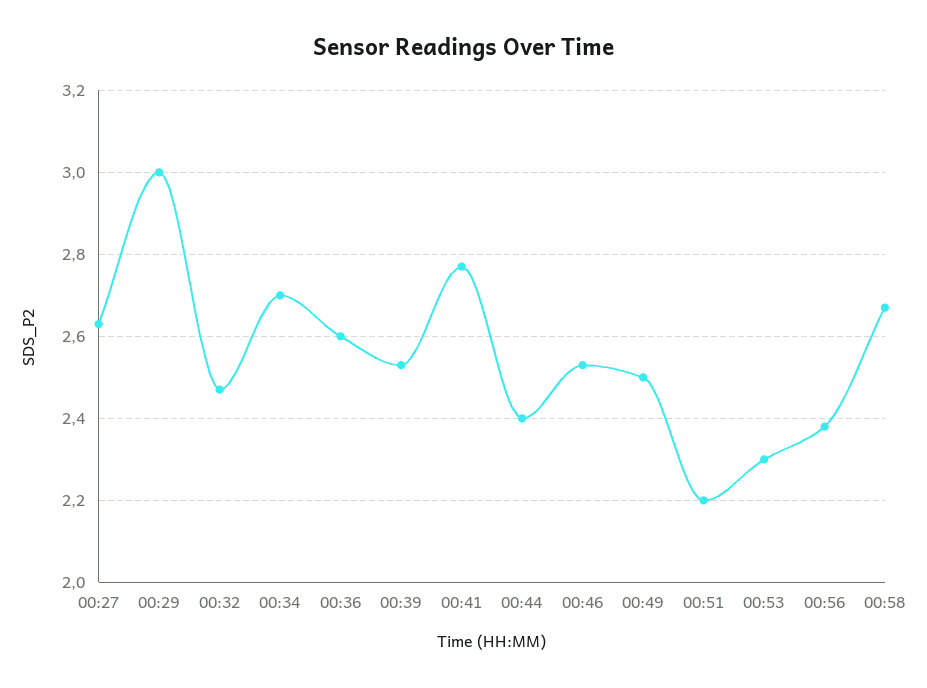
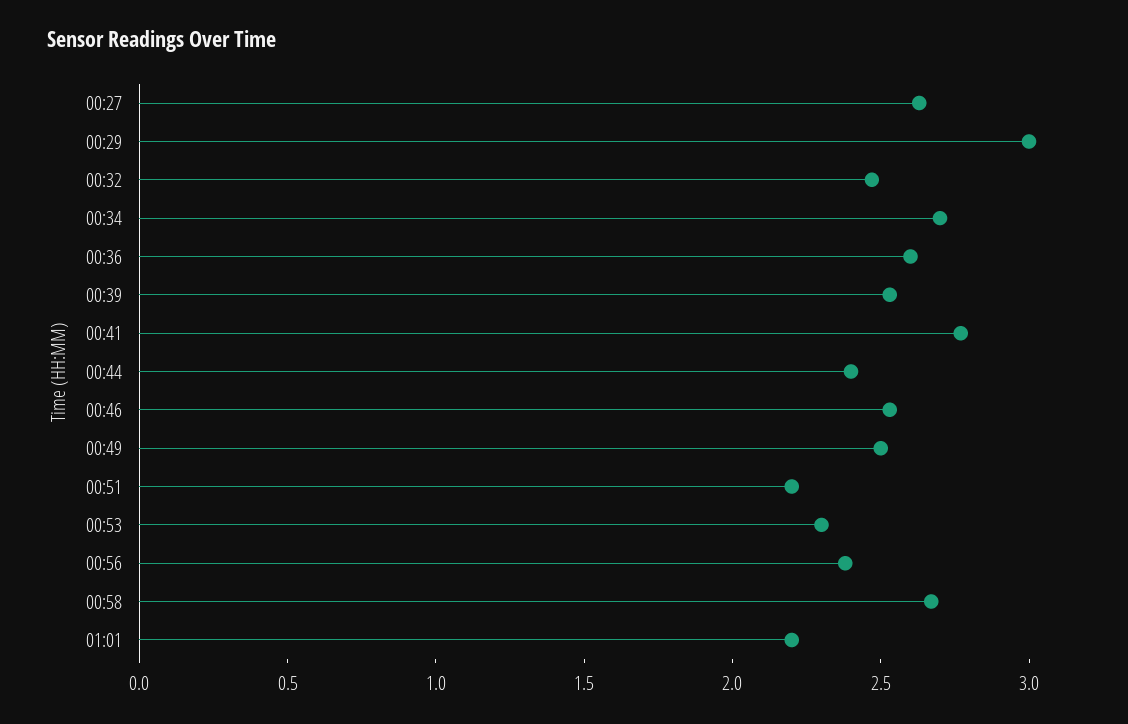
01:01: none -> 2.2

